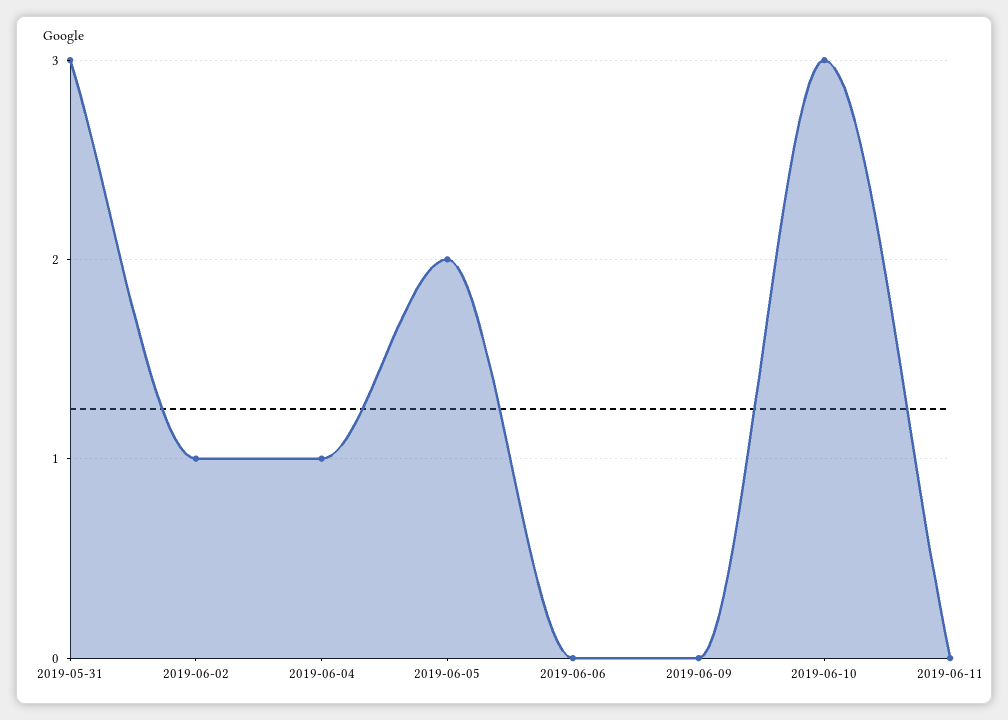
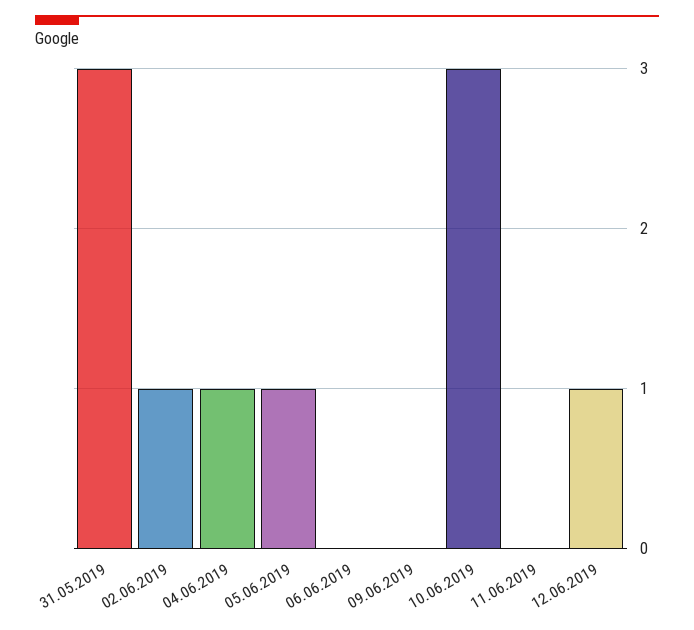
2019-06-05: 2 -> 1
12.06.2019: none -> 1

